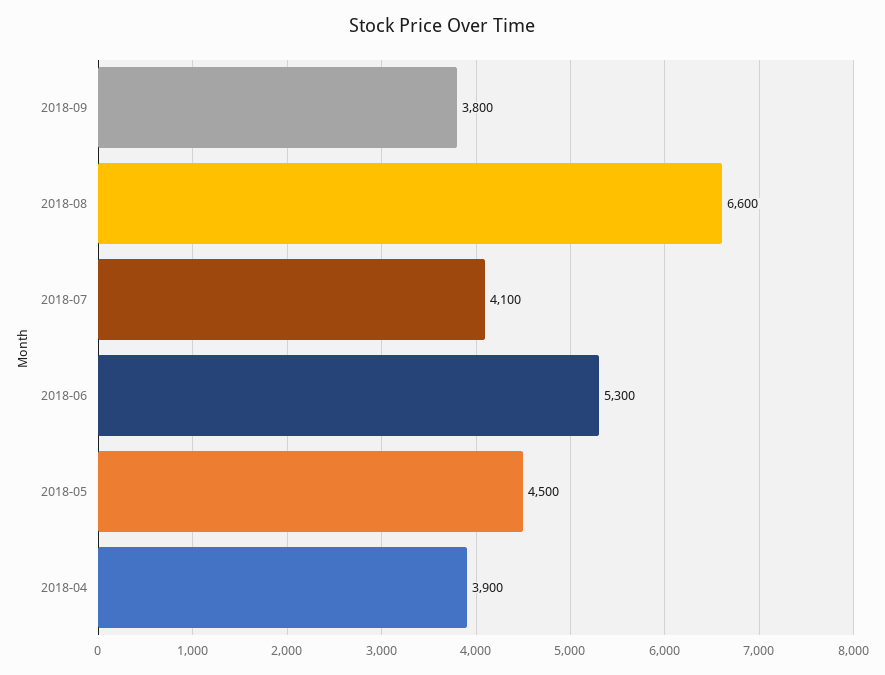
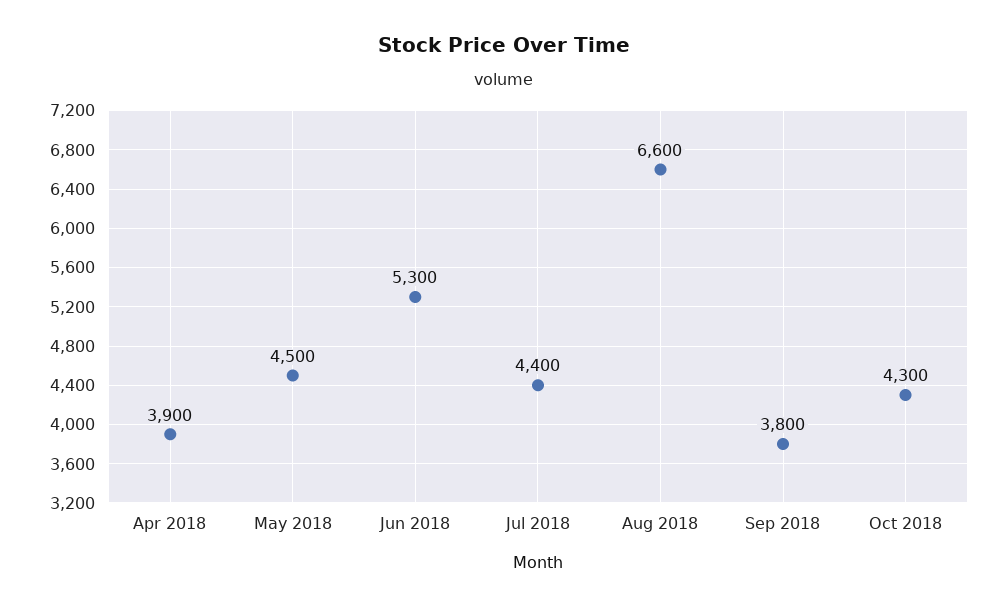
2018-07: 4100 -> 4400
Oct 2018: none -> 4300

